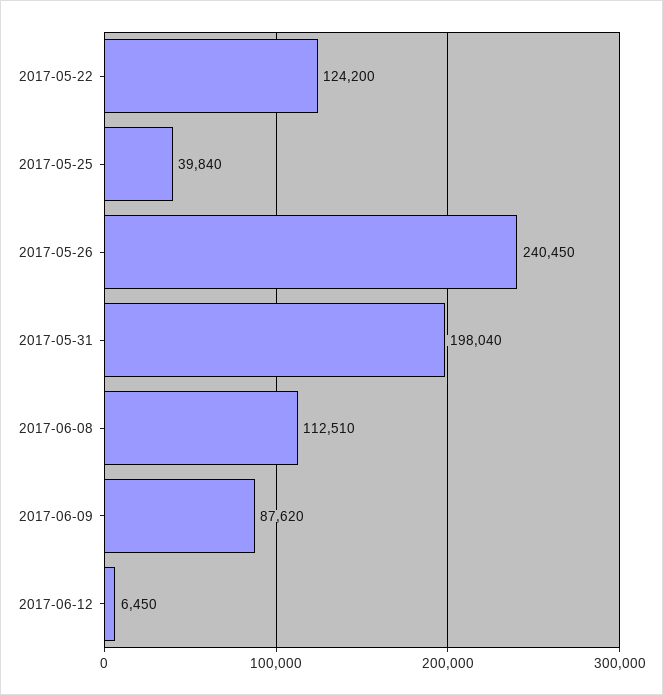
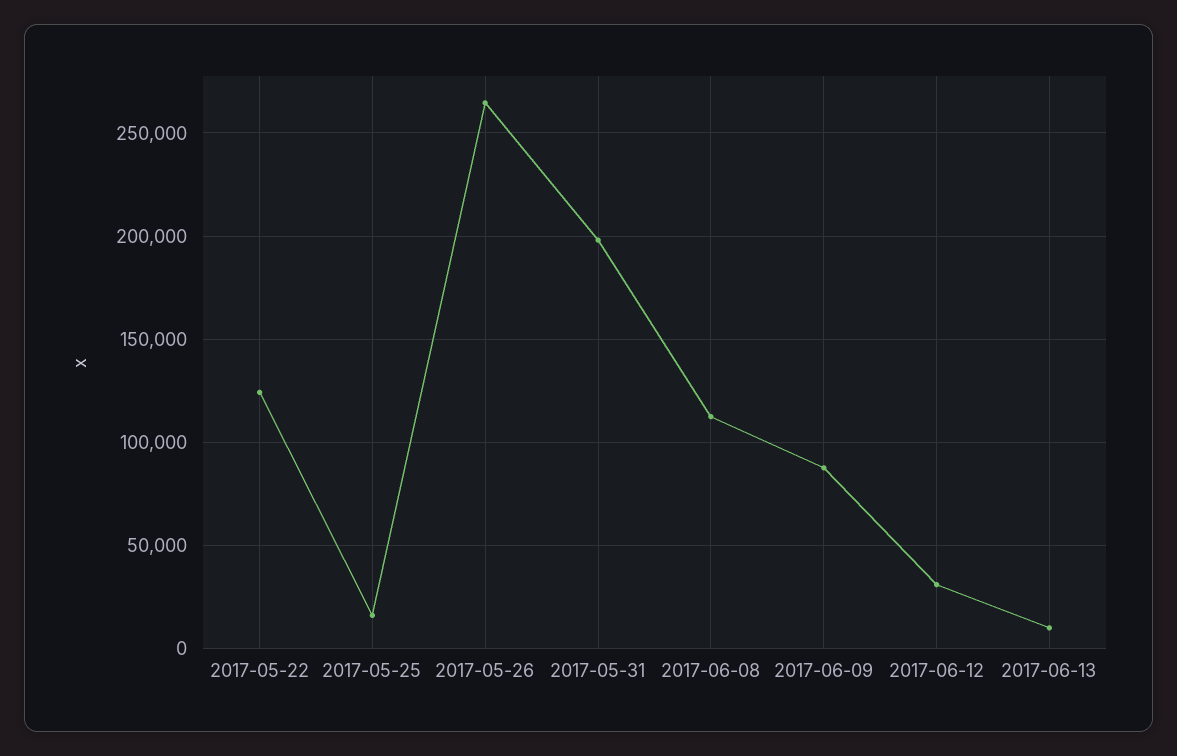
2017-05-25: 39840 -> 15000
2017-05-26: 240450 -> 265000
2017-06-12: 6450 -> 30000
2017-06-13: none -> 10000

